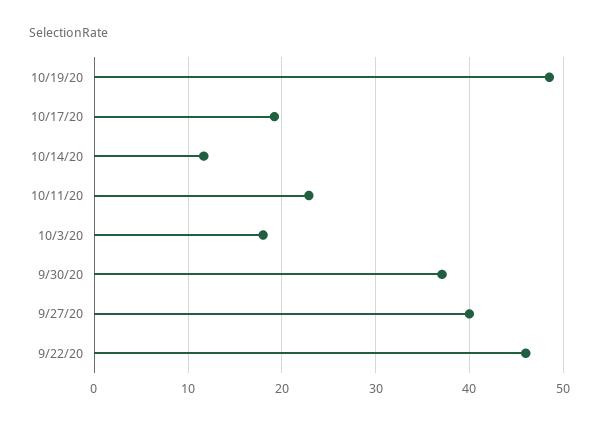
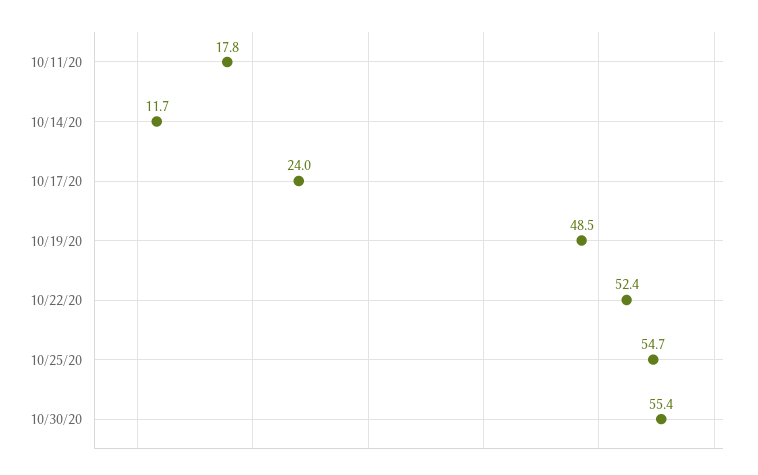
10/17/20: 19 -> 24
10/11/20: 23 -> 17.8
10/3/20: 18 -> none
9/30/20: 37 -> none
9/27/20: 40 -> none
9/22/20: 46 -> none
10/22/20: none -> 52.4
10/25/20: none -> 54.7
10/30/20: none -> 55.4

